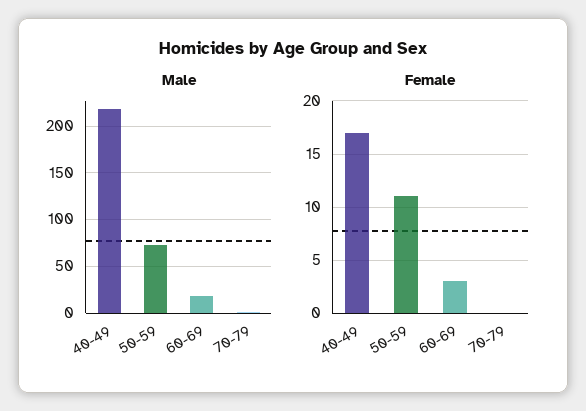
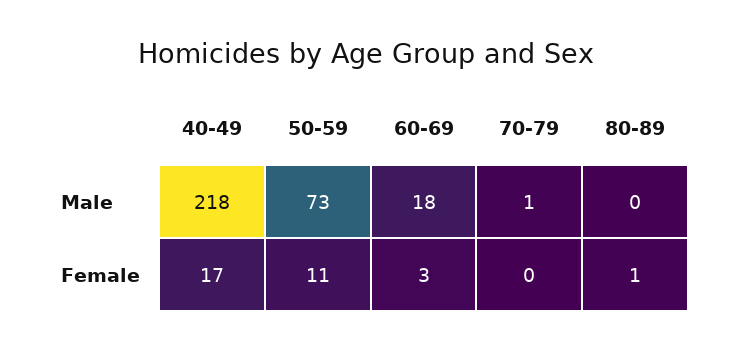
Male, 80-89: none -> 0
Female, 80-89: none -> 1

